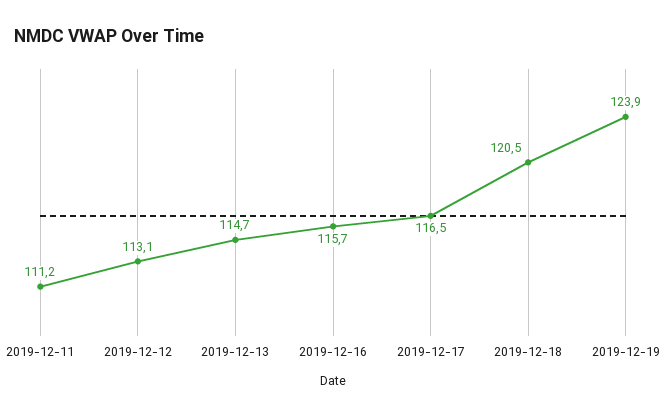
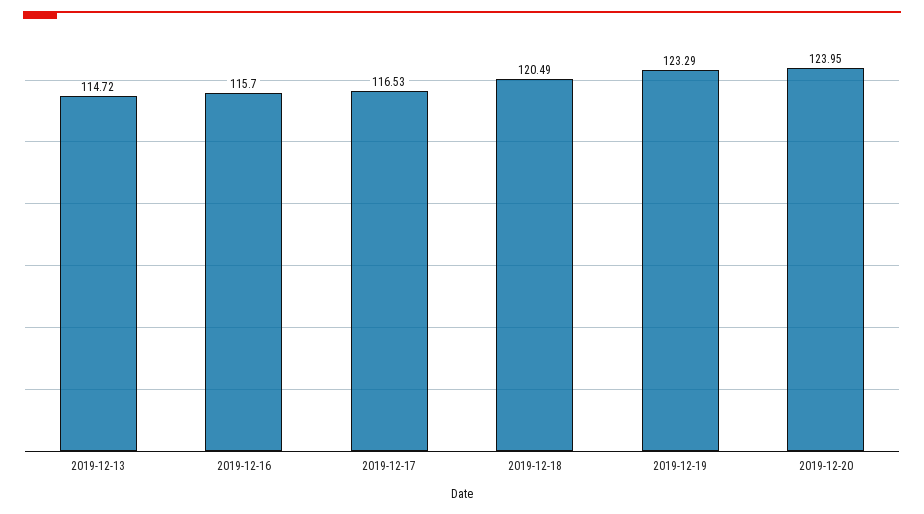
2019-12-11: 111.2 -> none
2019-12-12: 113.1 -> none
2019-12-19: 123.9 -> 123.29
2019-12-20: none -> 123.95

